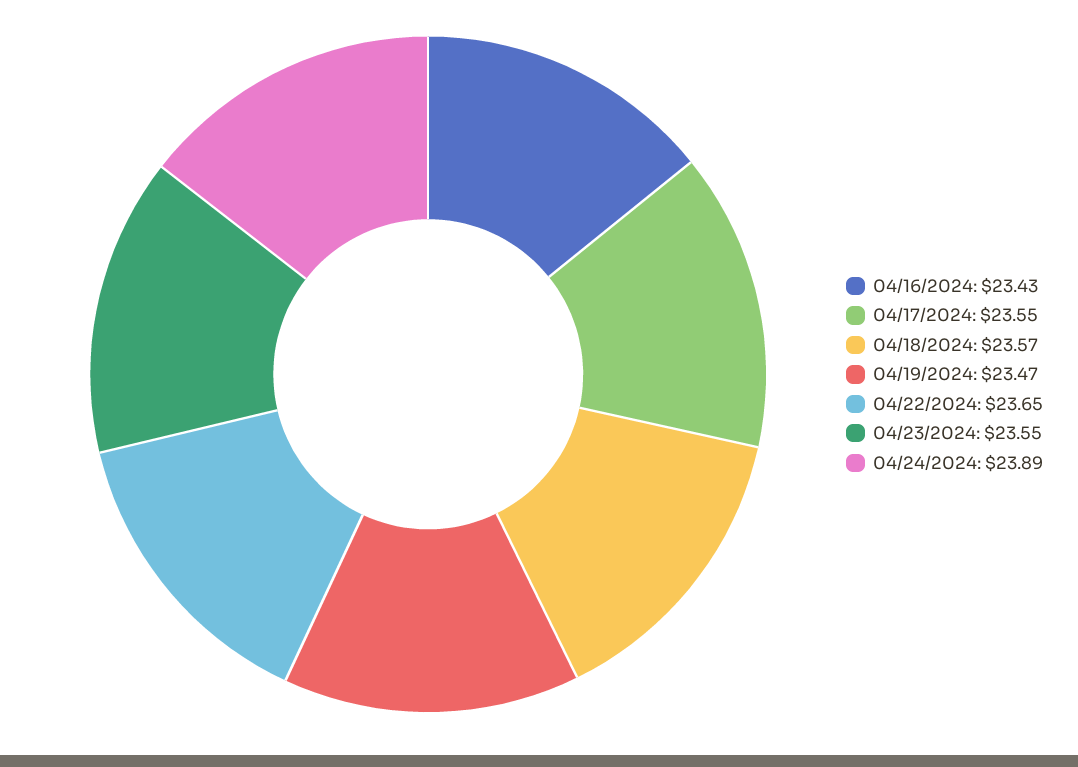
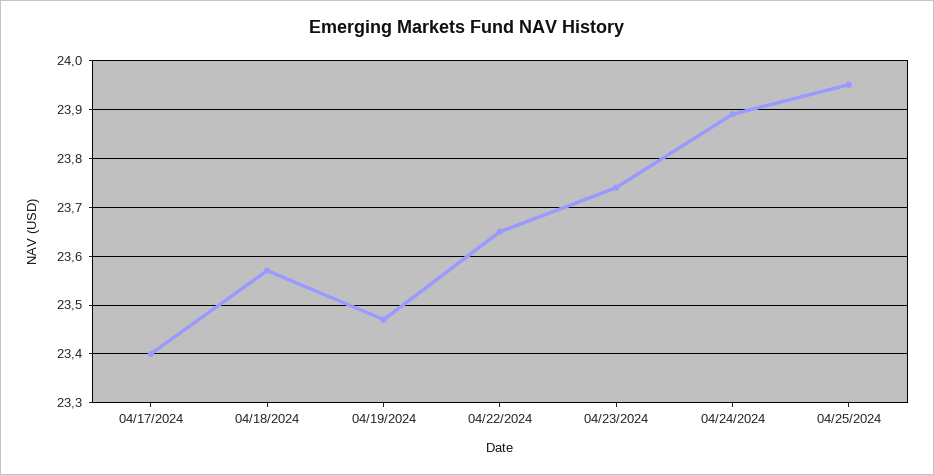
04/16/2024: 23.43 -> none
04/17/2024: 23.55 -> 23.4
04/23/2024: 23.55 -> 23.75
04/25/2024: none -> 23.95

